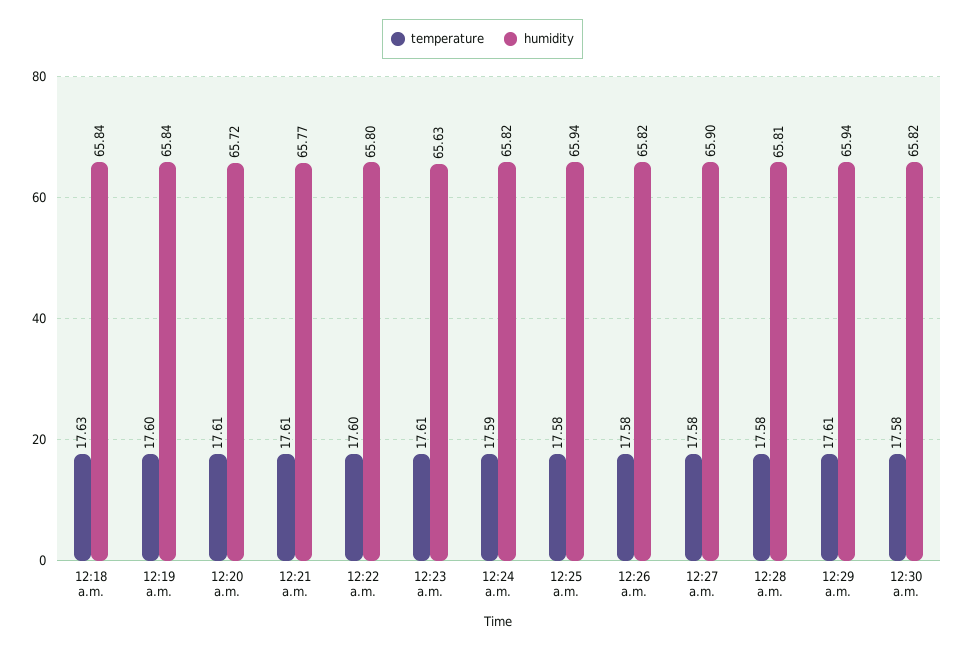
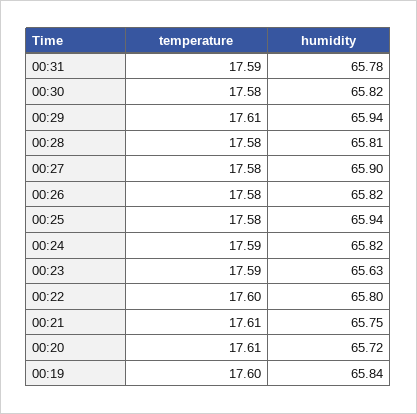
temperature, 12:18 a.m.: 17.63 -> none
humidity, 12:18 a.m.: 65.84 -> none
humidity, 12:21 a.m.: 65.77 -> 65.75
temperature, 12:23 a.m.: 17.61 -> 17.59
temperature, 00:31: none -> 17.59
humidity, 00:31: none -> 65.78

